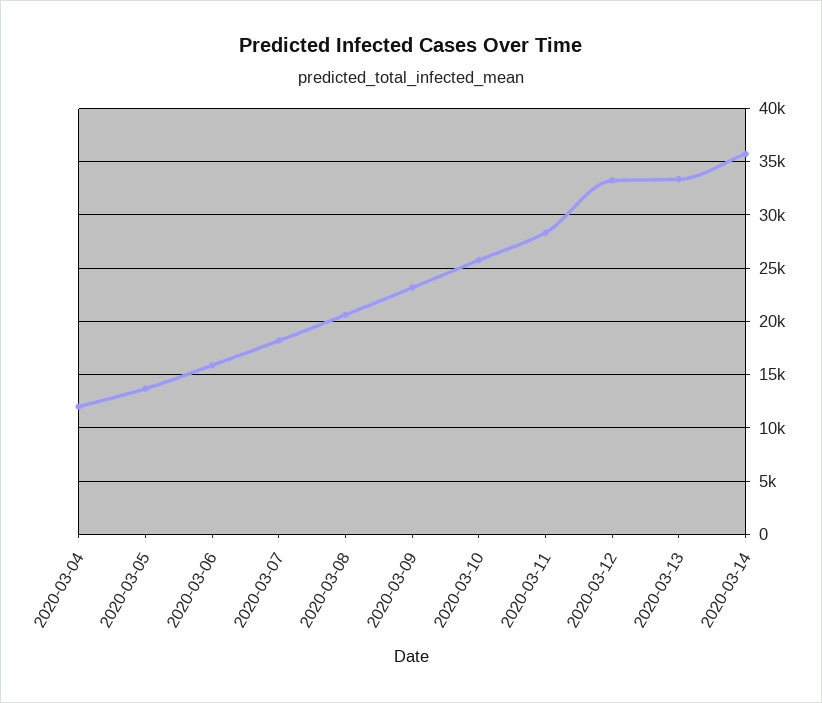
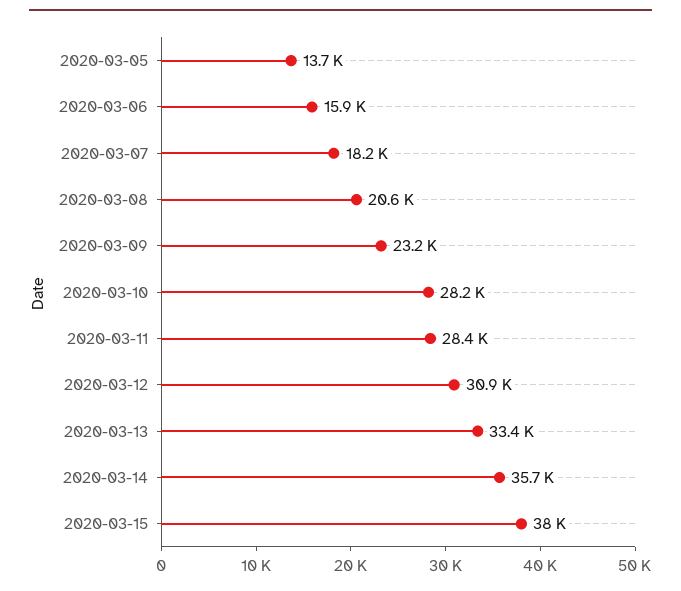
2020-03-04: 12000 -> none
2020-03-10: 26000 -> 28200
2020-03-12: 33000 -> 30900
2020-03-15: none -> 38000

